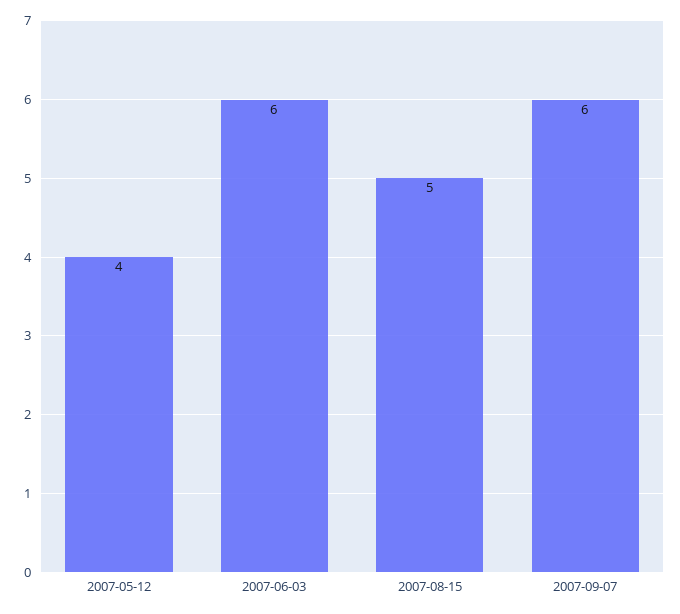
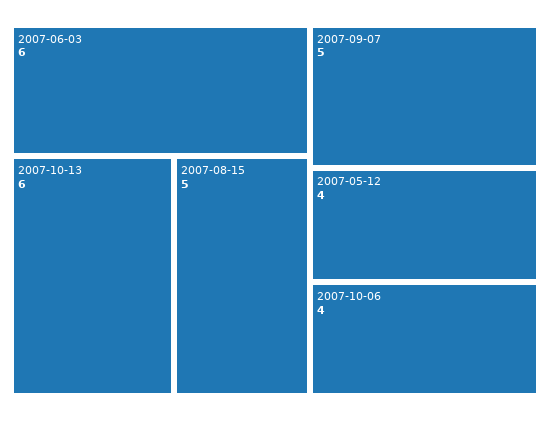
2007-09-07: 6 -> 5
2007-10-13: none -> 6
2007-10-06: none -> 4

